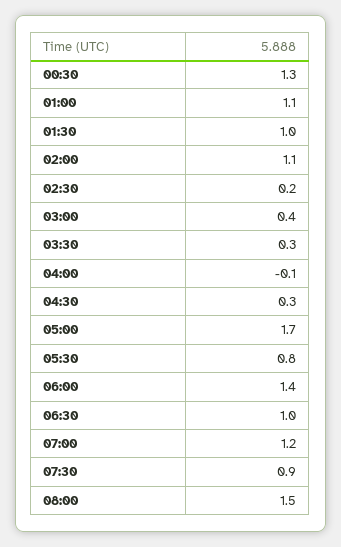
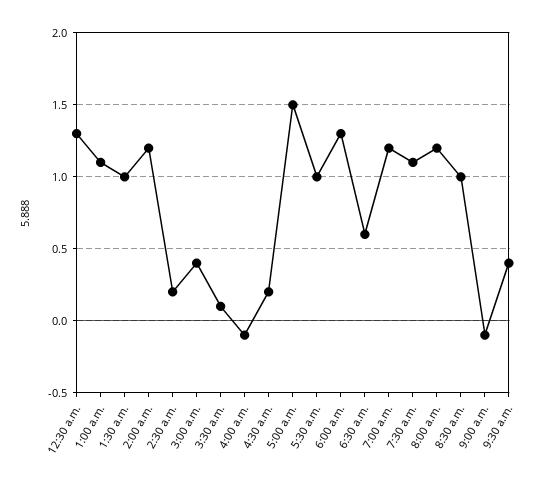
02:00: 1.1 -> 1.2
03:30: 0.3 -> 0.1
04:30: 0.3 -> 0.2
05:00: 1.7 -> 1.5
05:30: 0.8 -> 1
06:00: 1.4 -> 1.3
06:30: 1 -> 0.6
07:30: 0.9 -> 1.1
08:00: 1.5 -> 1.2
8:30 a.m.: none -> 1
9:00 a.m.: none -> -0.1
9:30 a.m.: none -> 0.4

